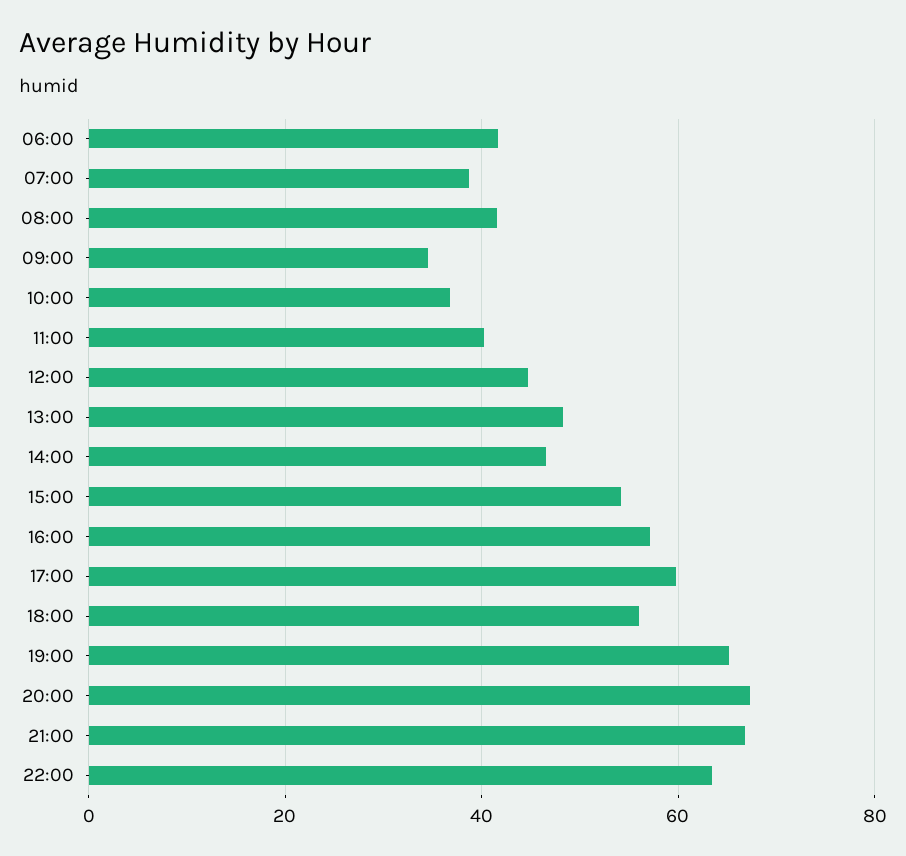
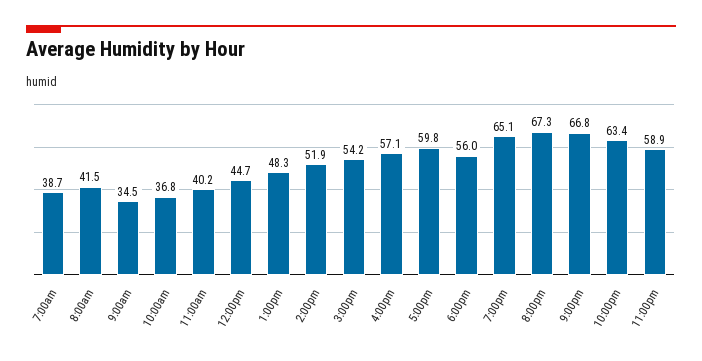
06:00: 42 -> none
14:00: 46 -> 51.9
11:00pm: none -> 58.9

